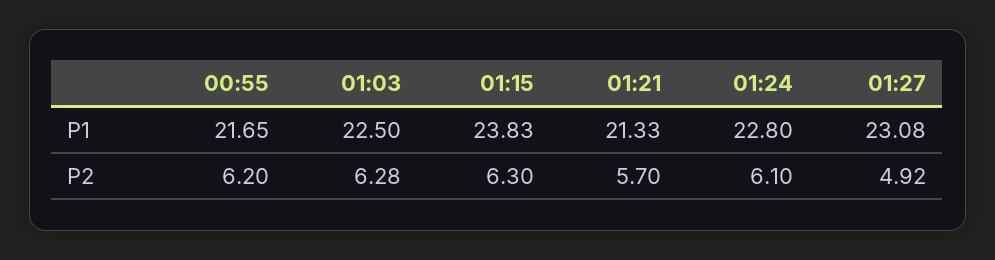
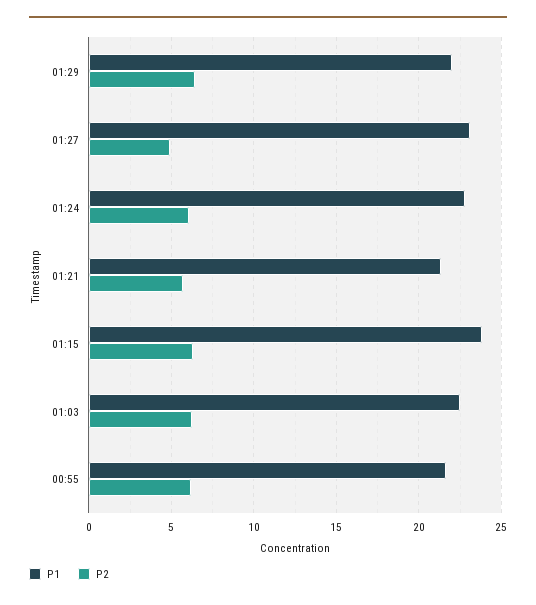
P1, 01:29: none -> 22
P2, 01:29: none -> 6.5

